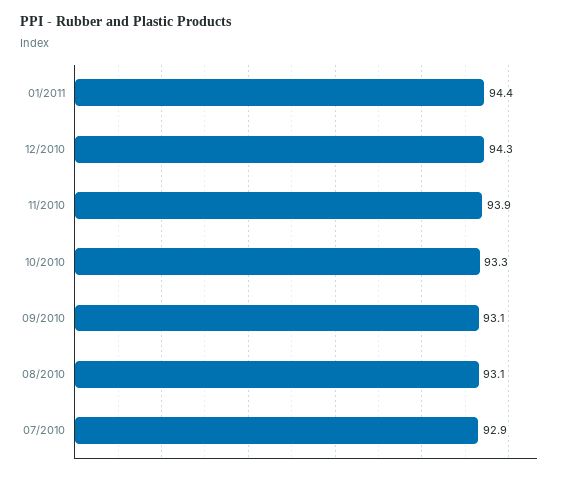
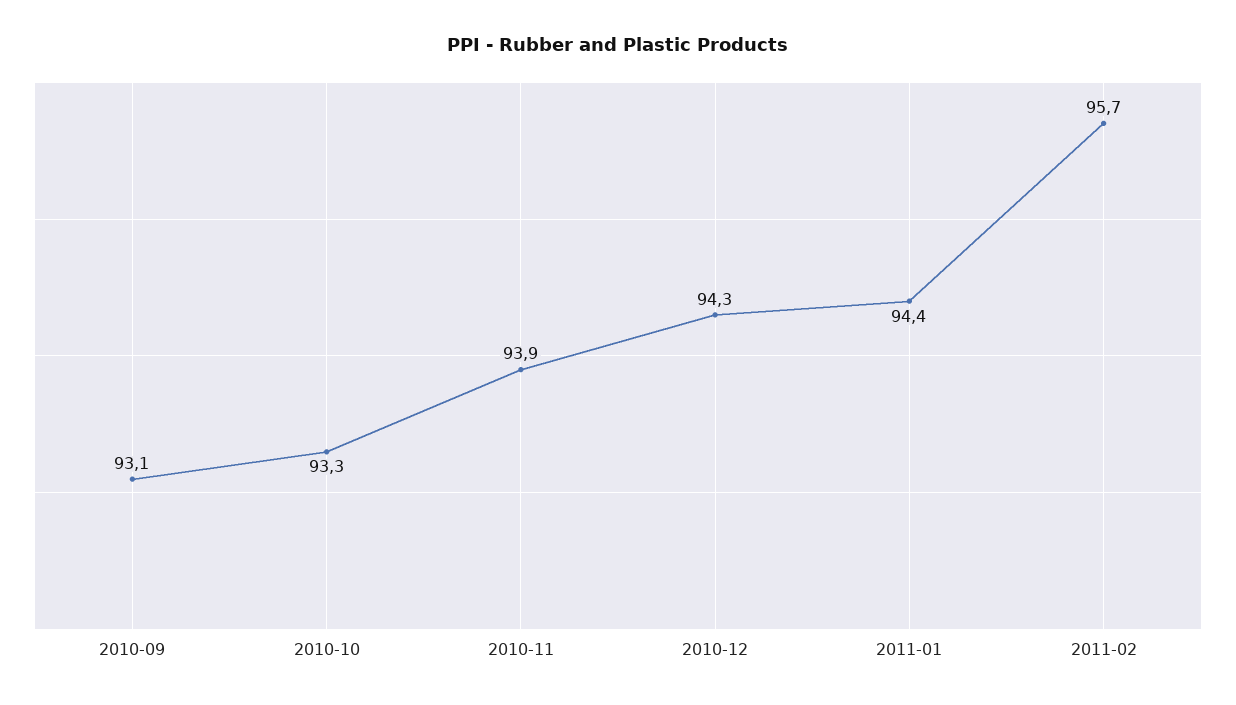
08/2010: 93.1 -> none
07/2010: 92.9 -> none
2011-02: none -> 95.7

